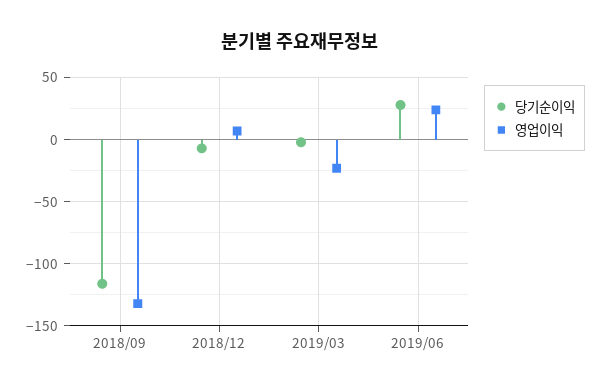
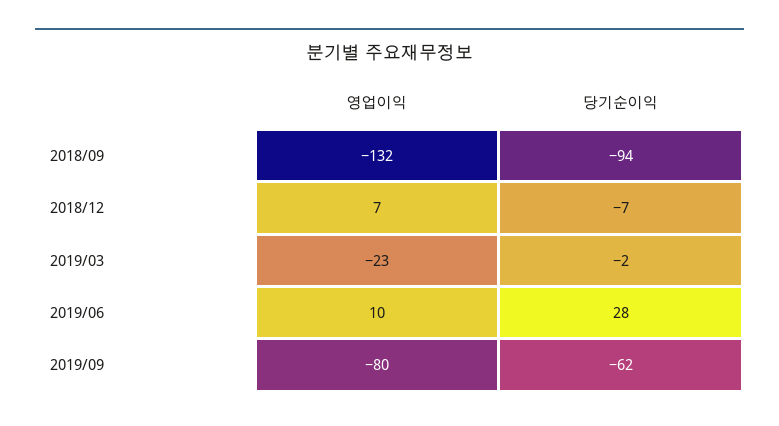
당기순이익, 2018/09: -115 -> -94
영업이익, 2019/06: 25 -> 10
영업이익, 2019/09: none -> -80
당기순이익, 2019/09: none -> -62

